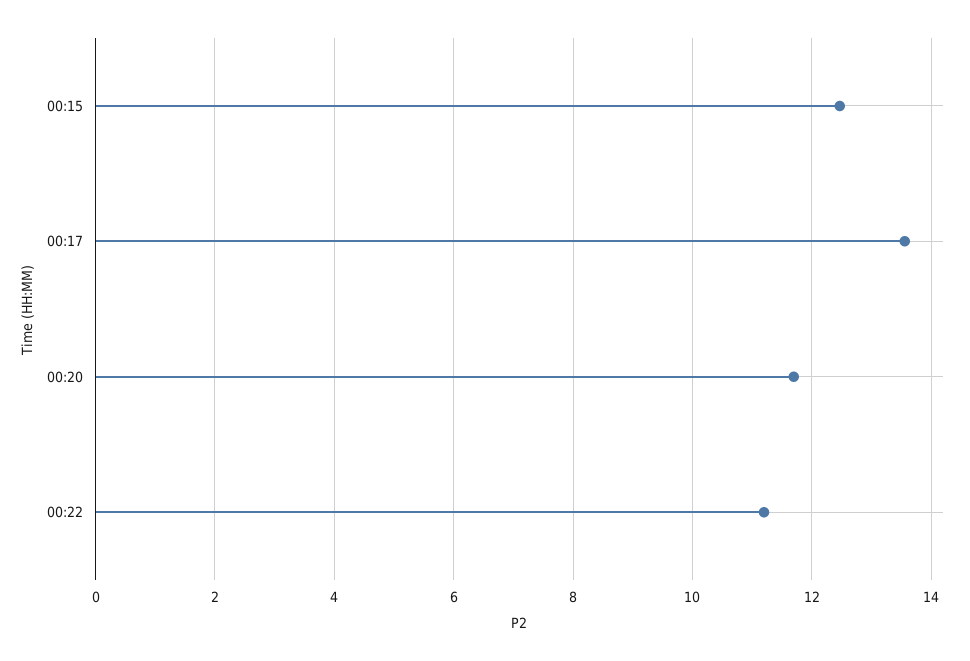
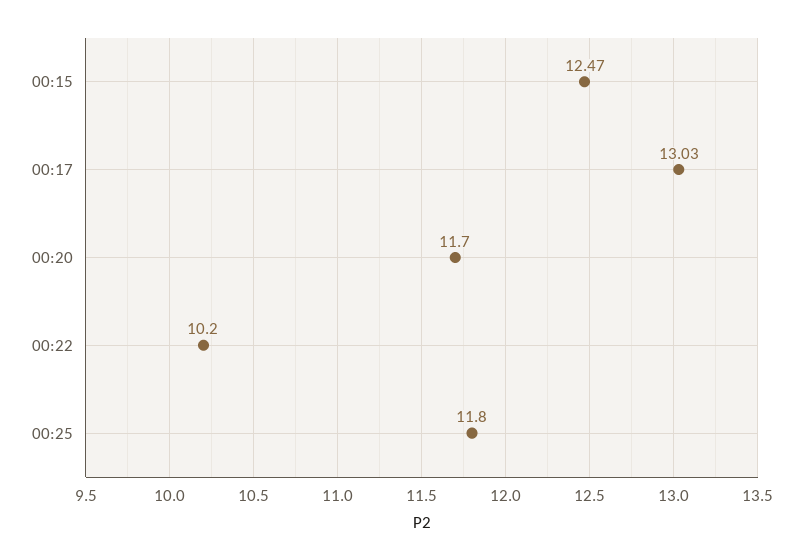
00:17: 13.6 -> 13.03
00:22: 11.2 -> 10.2
00:25: none -> 11.8

